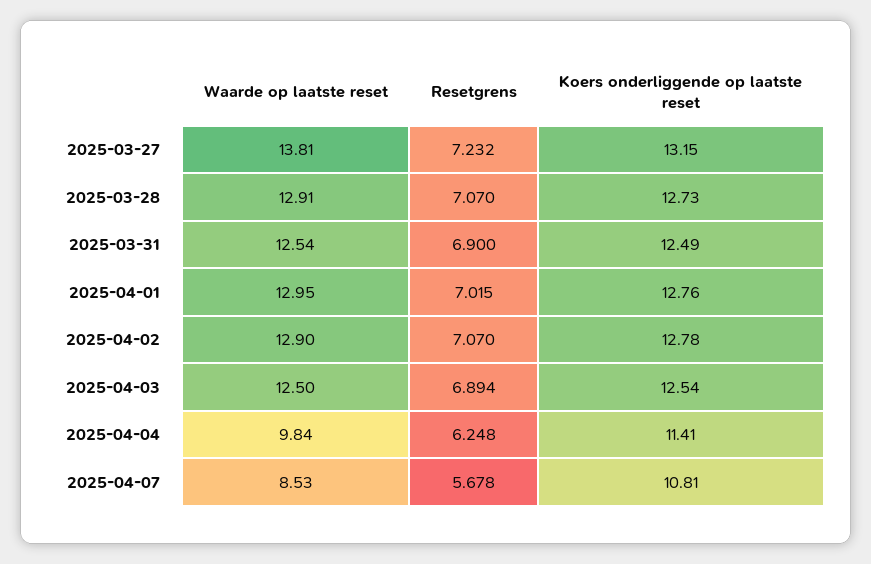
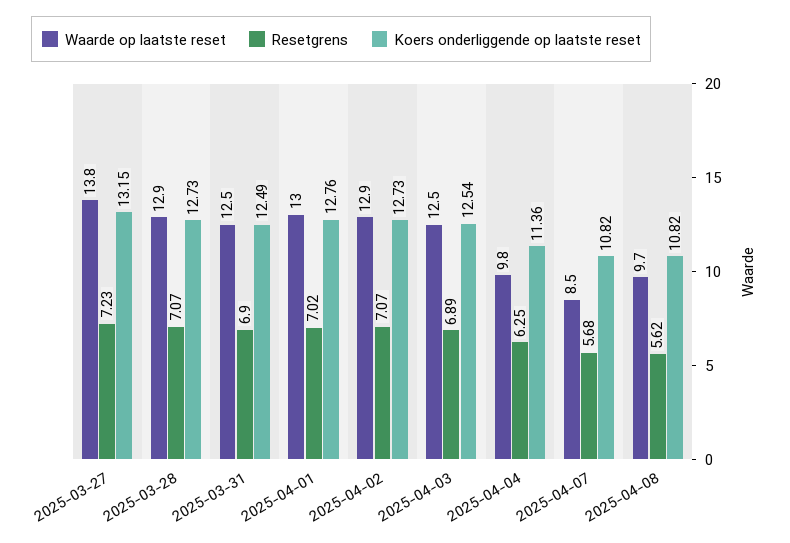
Koers onderliggende op laatste reset, 2025-04-02: 12.78 -> 12.73
Koers onderliggende op laatste reset, 2025-04-04: 11.41 -> 11.36
Koers onderliggende op laatste reset, 2025-04-07: 10.81 -> 10.82
Waarde op laatste reset, 2025-04-08: none -> 9.7
Resetgrens, 2025-04-08: none -> 5.62
Koers onderliggende op laatste reset, 2025-04-08: none -> 10.82

